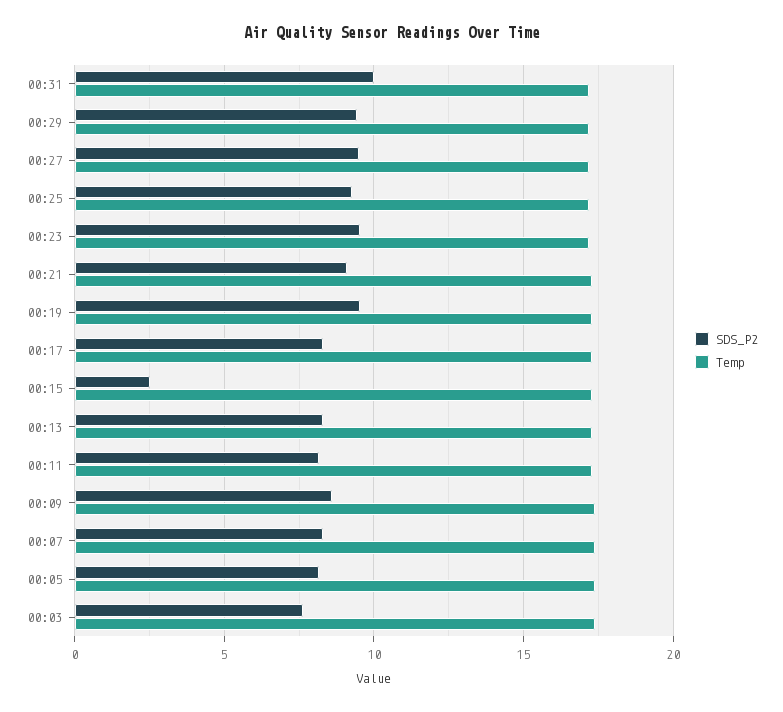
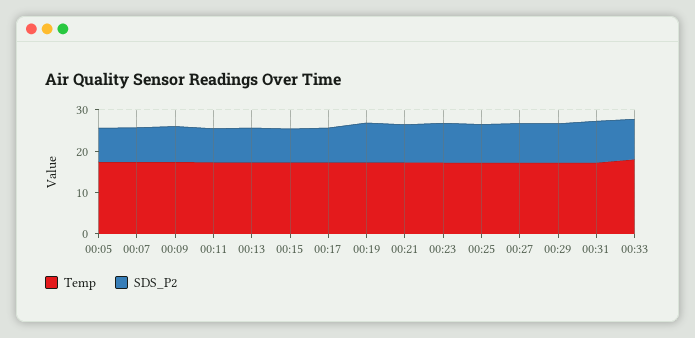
SDS_P2, 00:15: 2.5 -> 8
SDS_P2, 00:03: 7.5 -> none
Temp, 00:03: 17.5 -> none
Temp, 00:33: none -> 18
SDS_P2, 00:33: none -> 10

